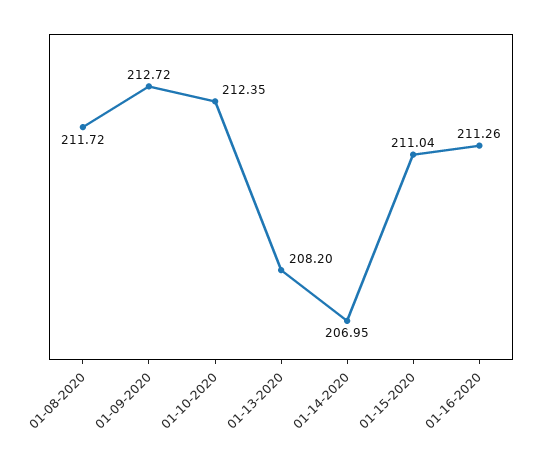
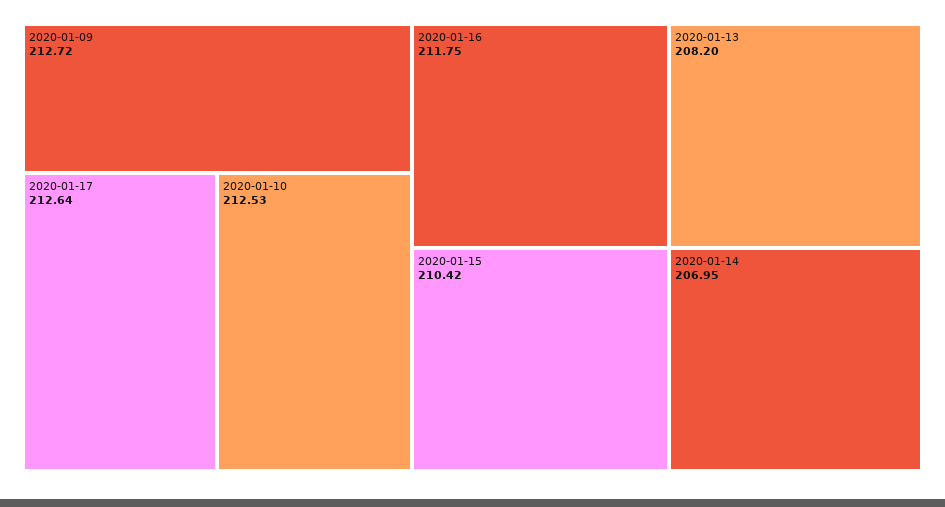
01-08-2020: 211.72 -> none
01-10-2020: 212.35 -> 212.53
01-15-2020: 211.04 -> 210.42
01-16-2020: 211.26 -> 211.75
2020-01-17: none -> 212.64

